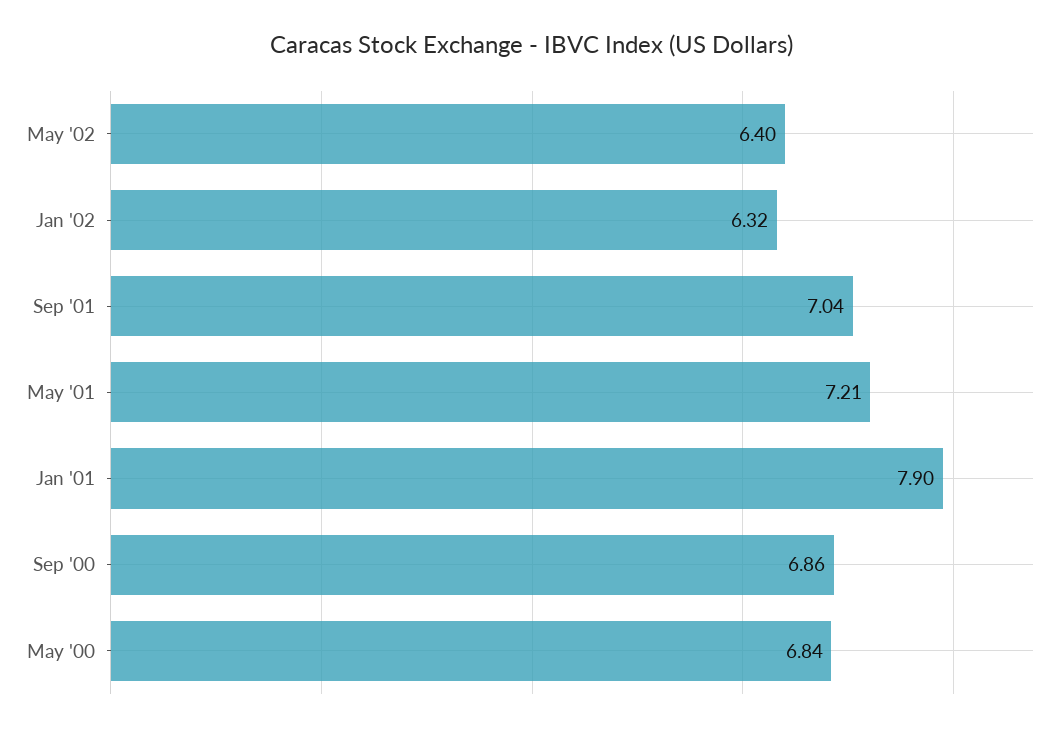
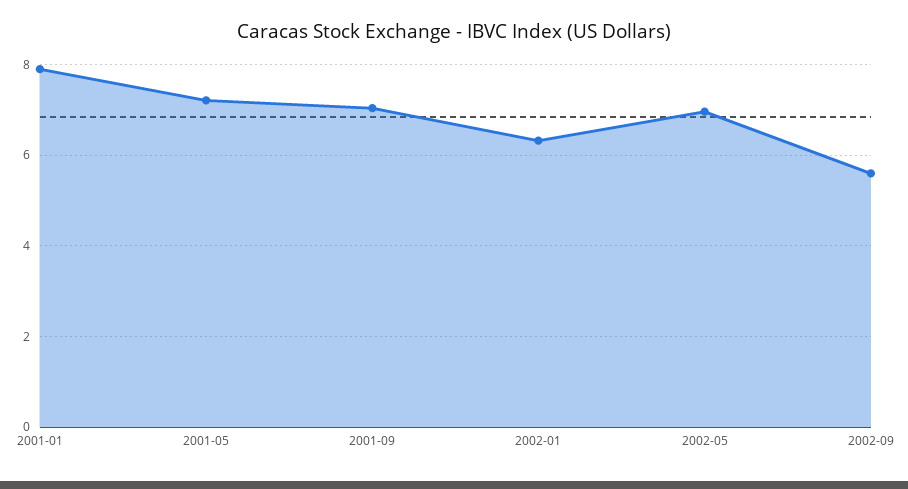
May '02: 6.4 -> 7
Sep '00: 6.86 -> none
May '00: 6.84 -> none
2002-09: none -> 5.6

